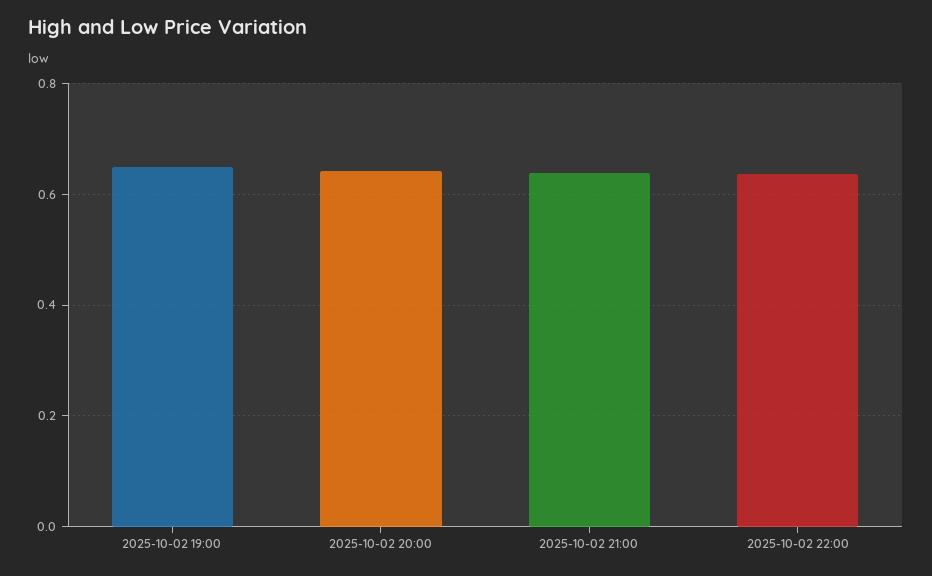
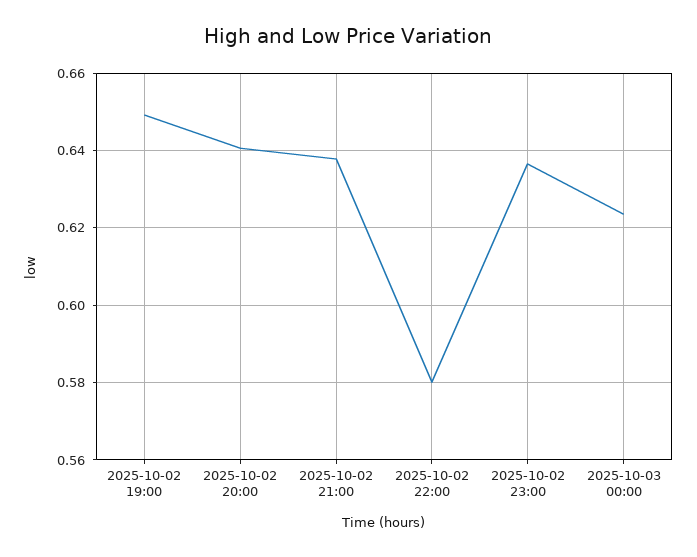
2025-10-02 22:00: 0.64 -> 0.58
2025-10-02 23:00: none -> 0.636
2025-10-03 00:00: none -> 0.624

